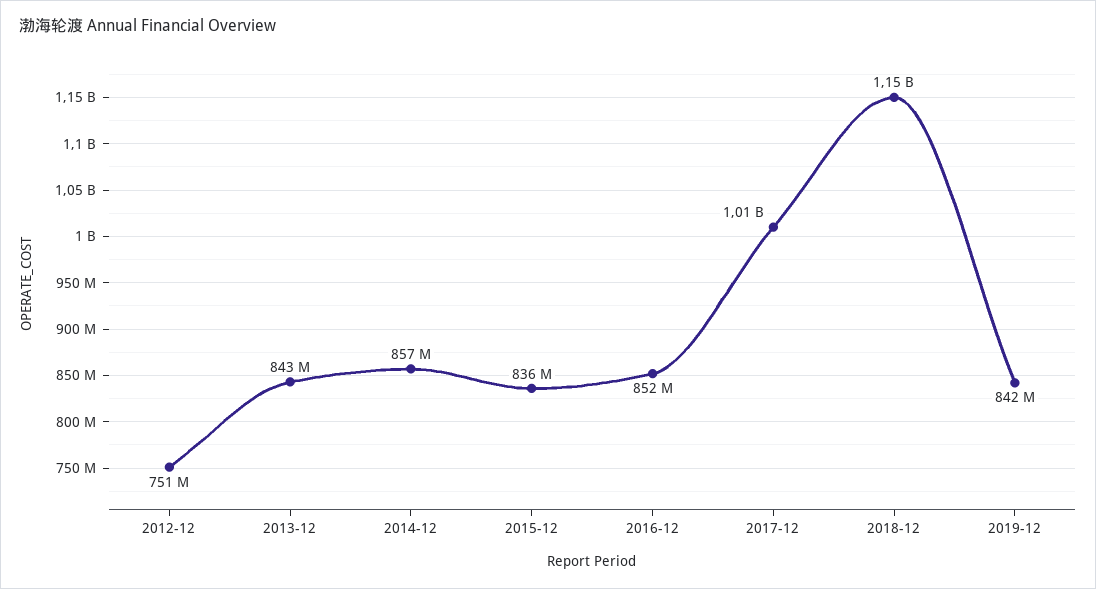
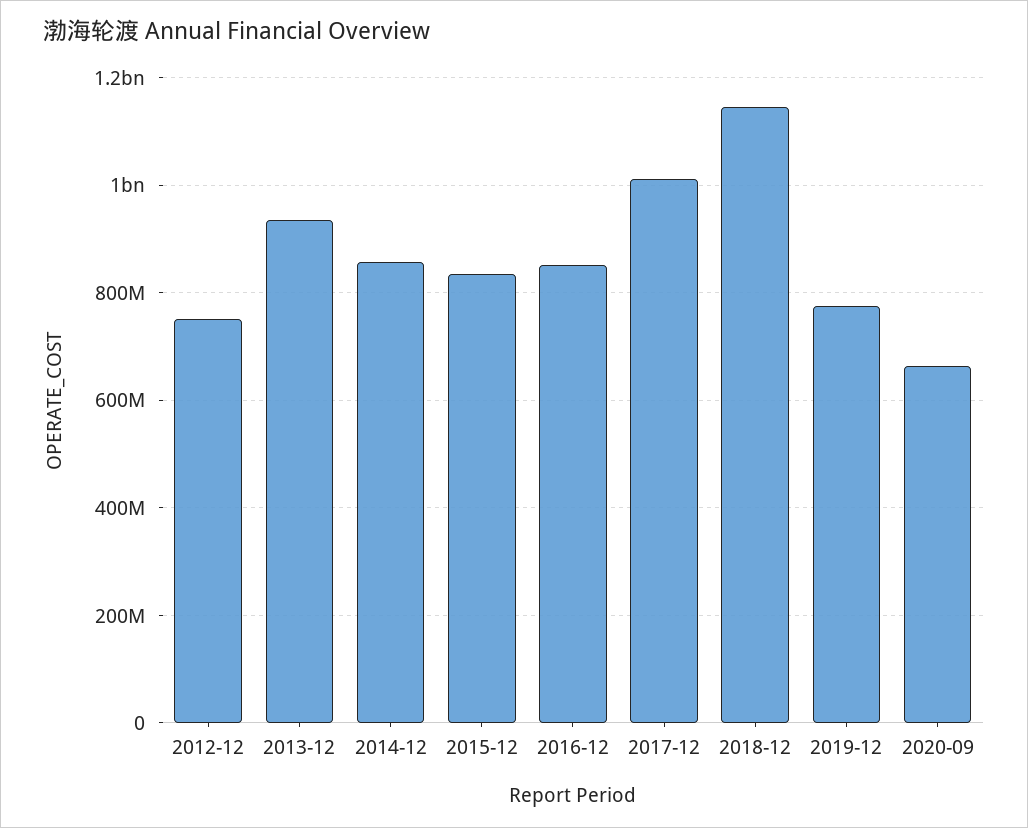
2013-12: 843000000 -> 940000000
2019-12: 842000000 -> 780000000
2020-09: none -> 660000000

